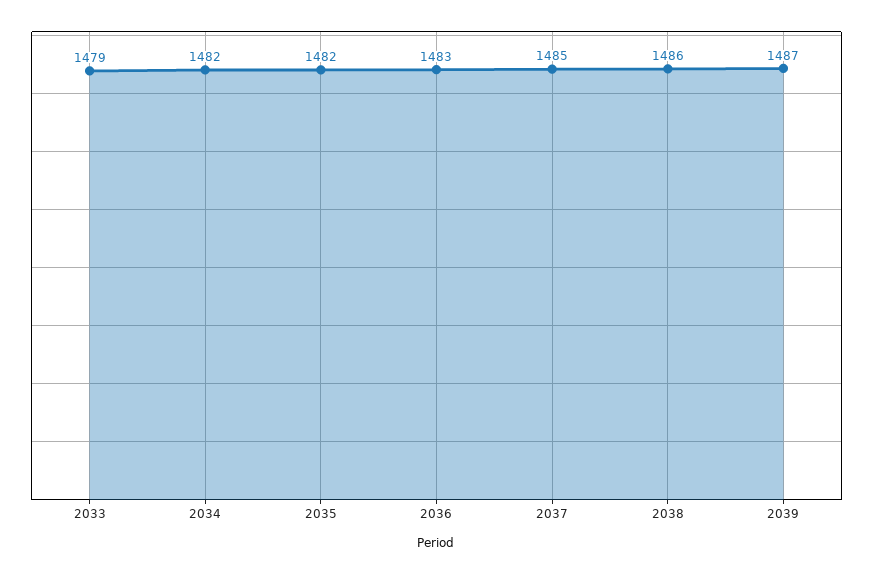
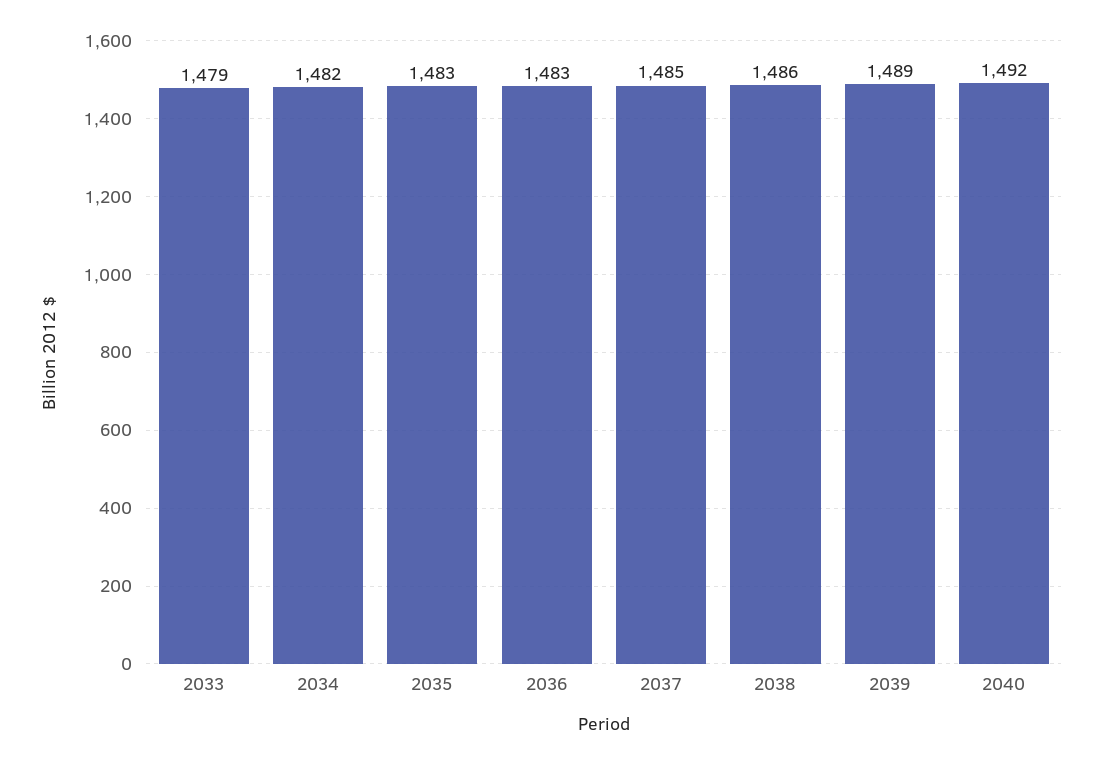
2035: 1482 -> 1483
2039: 1487 -> 1489
2040: none -> 1492

